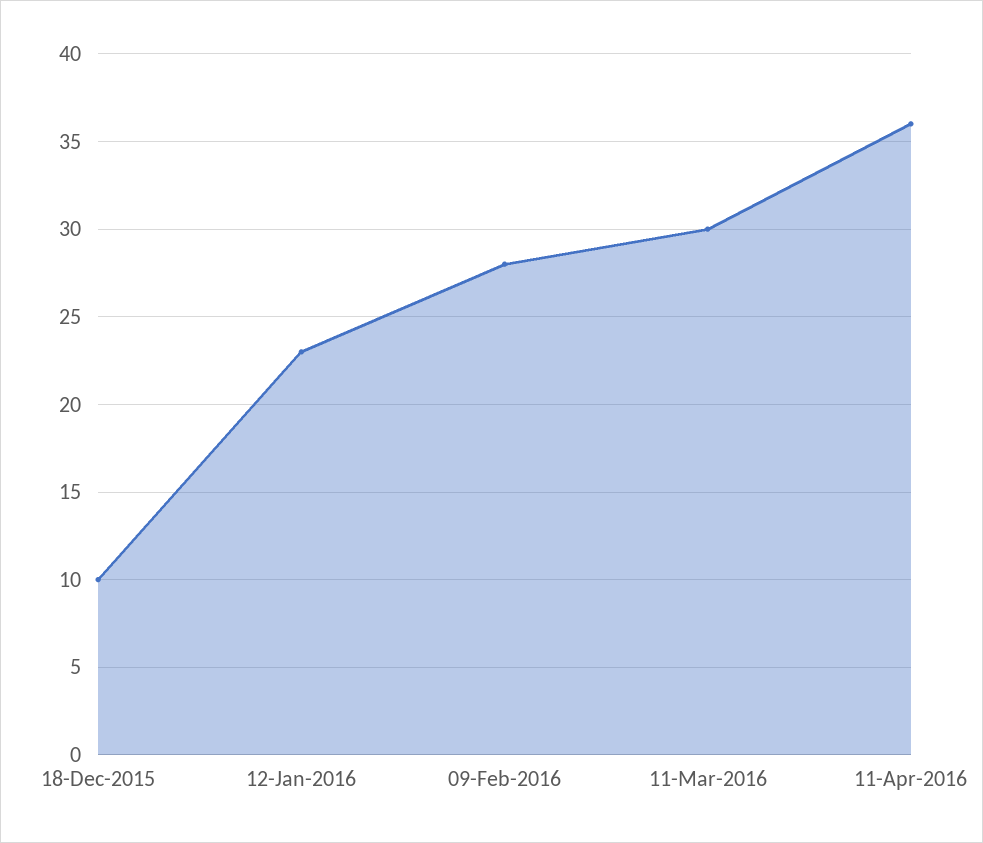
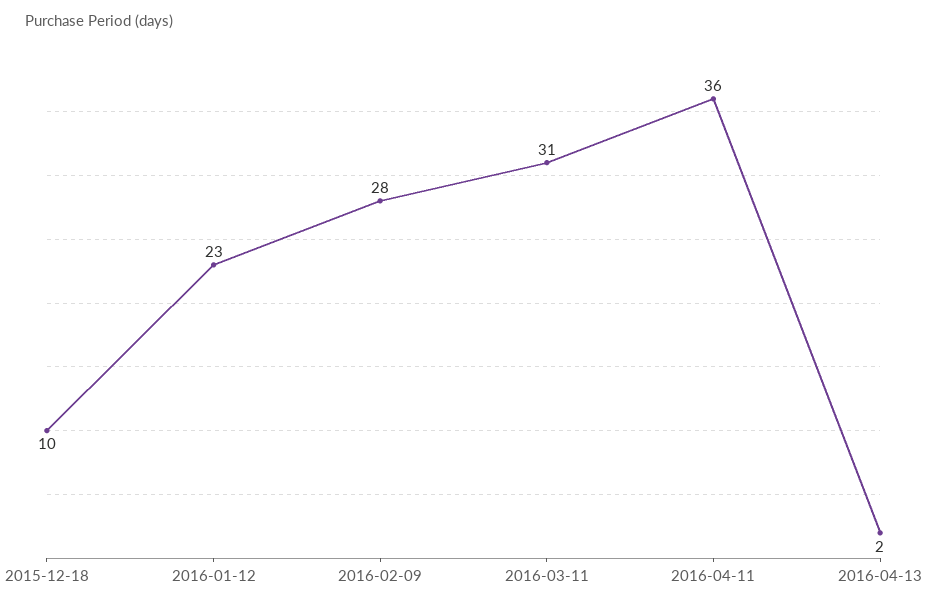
11-Mar-2016: 30 -> 31
2016-04-13: none -> 2

